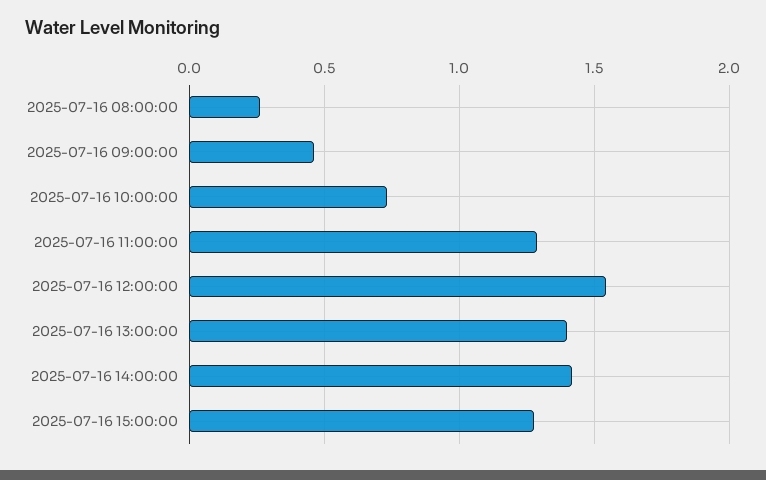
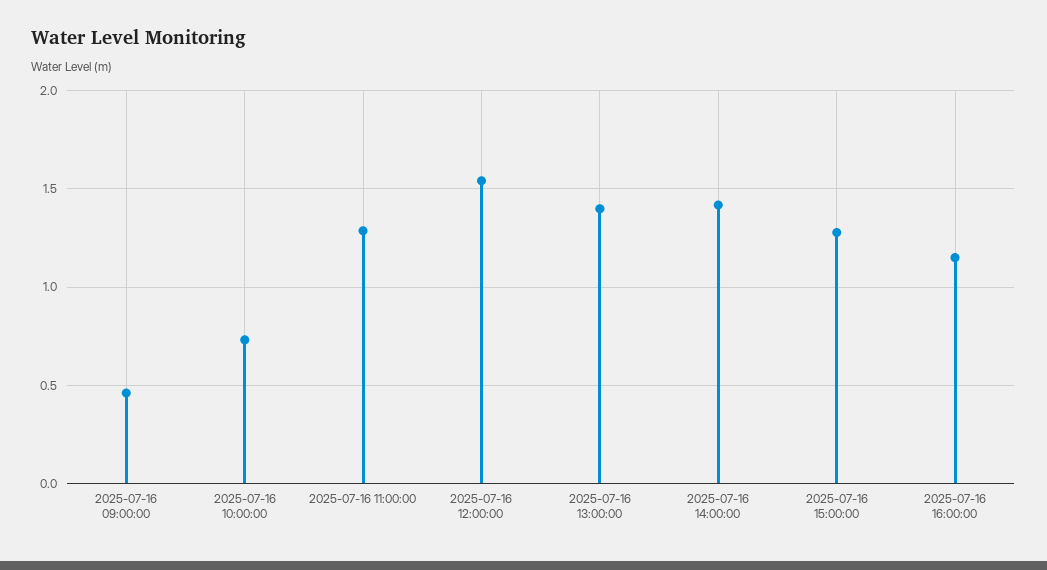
2025-07-16 08:00:00: 0.25 -> none
2025-07-16 16:00:00: none -> 1.15

